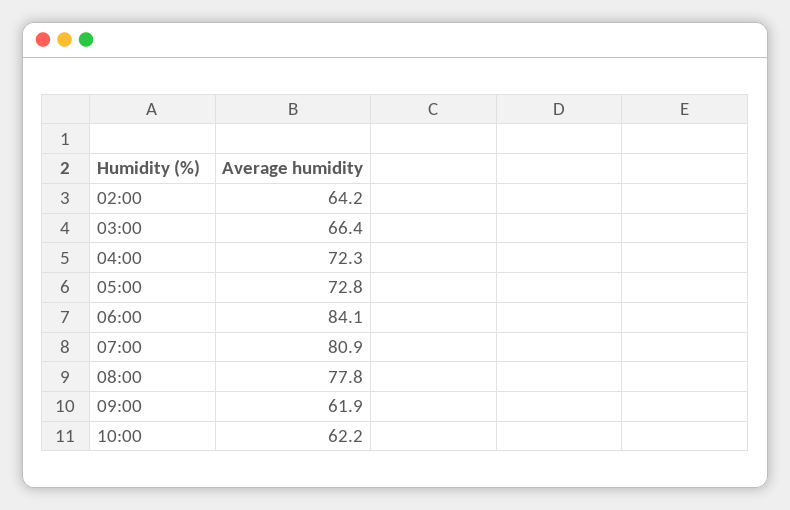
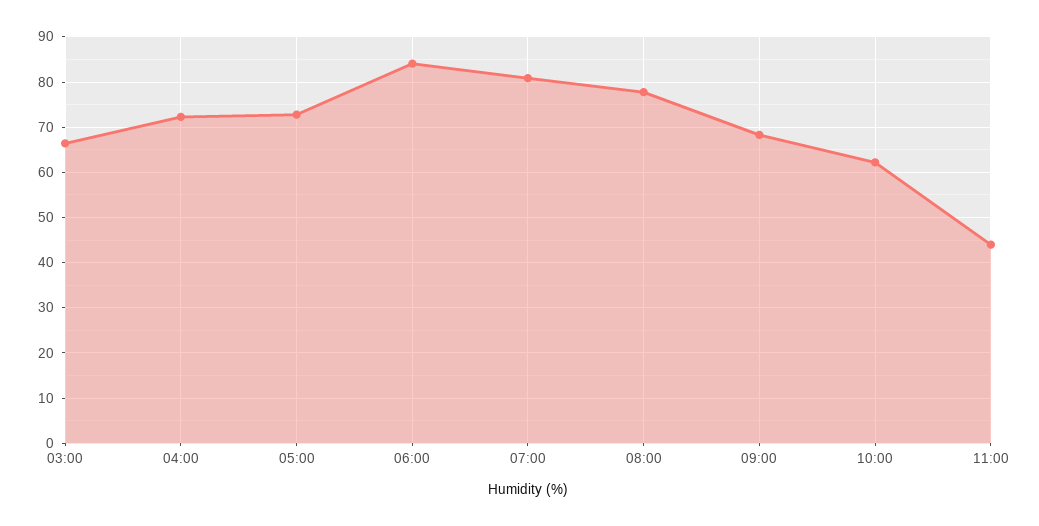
02:00: 64.2 -> none
09:00: 61.9 -> 68
11:00: none -> 44

